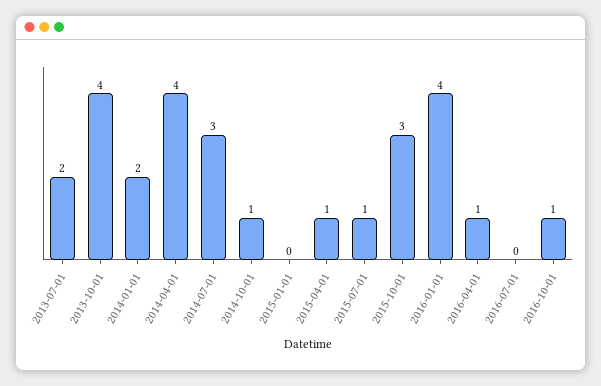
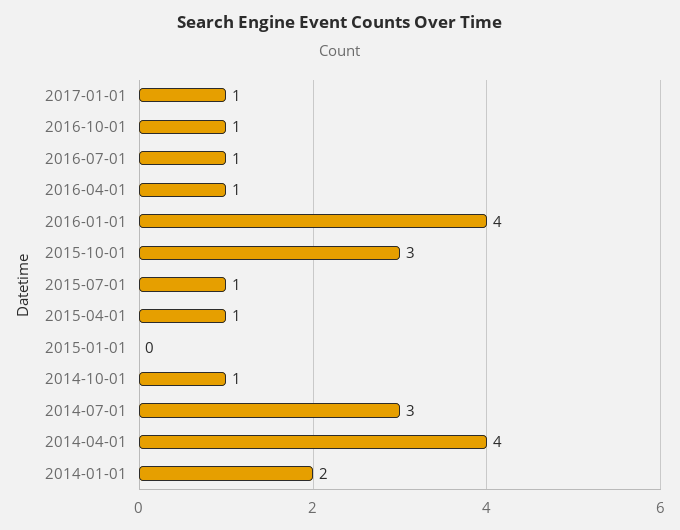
2013-07-01: 2 -> none
2013-10-01: 4 -> none
2016-07-01: 0 -> 1
2017-01-01: none -> 1

